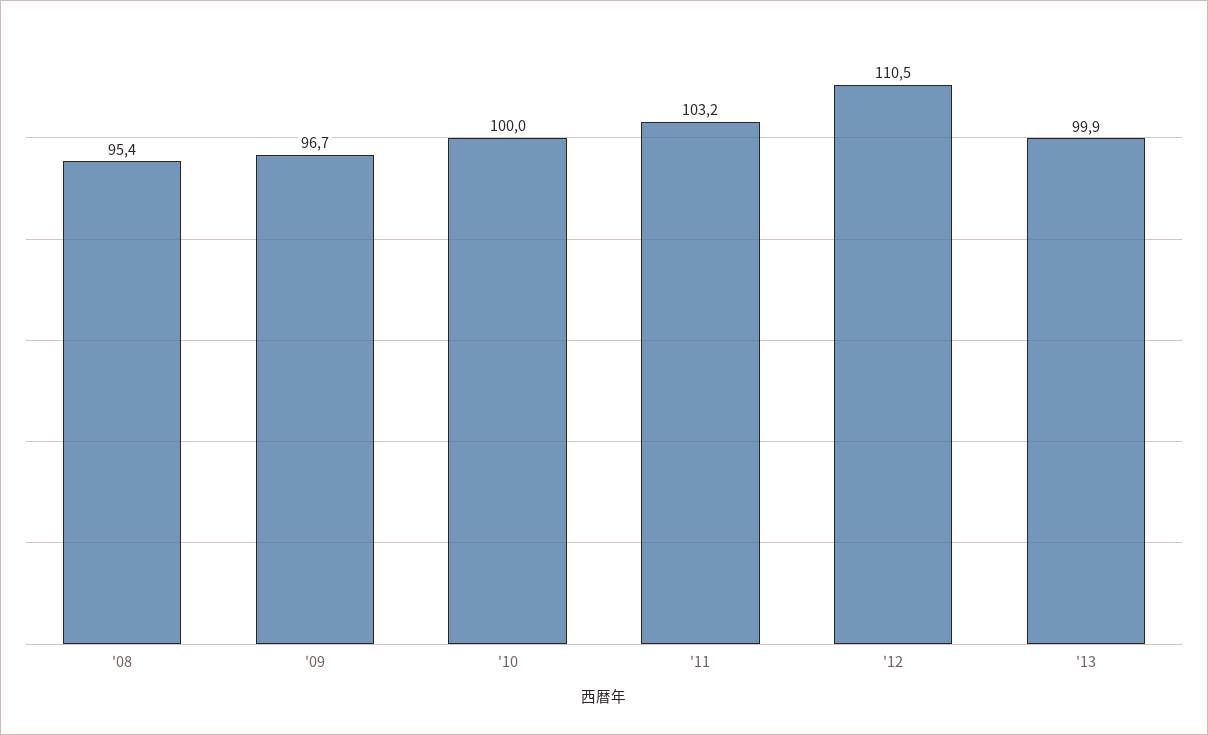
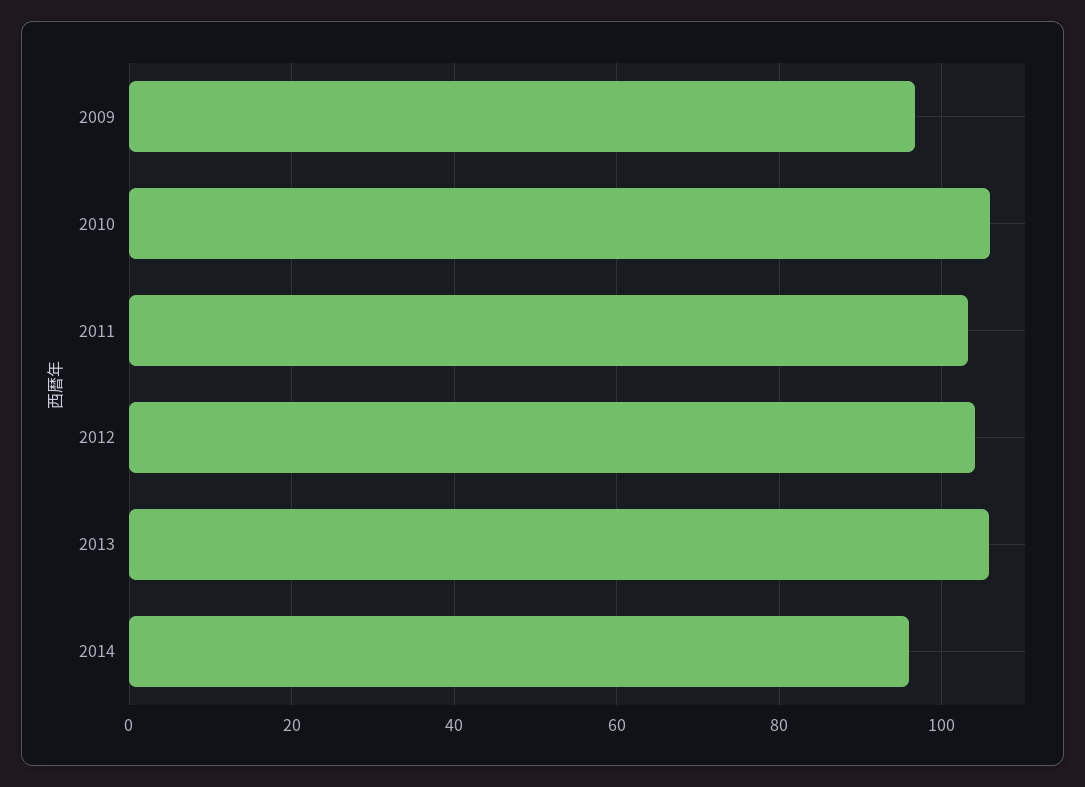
'08: 95.4 -> none
'10: 100 -> 106
'12: 110.5 -> 104
'13: 99.9 -> 106
2014: none -> 96

